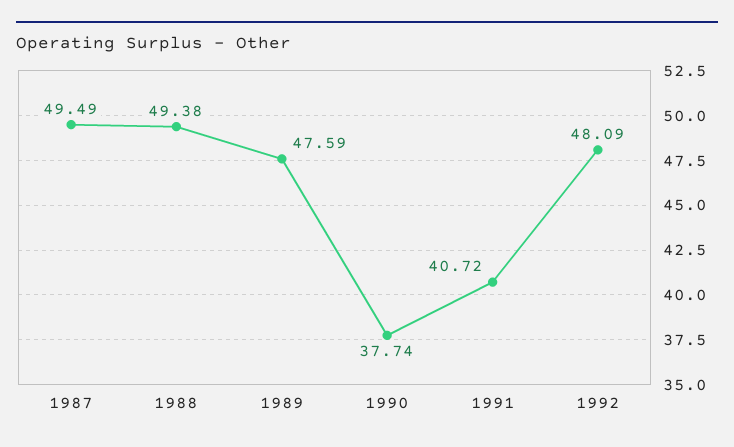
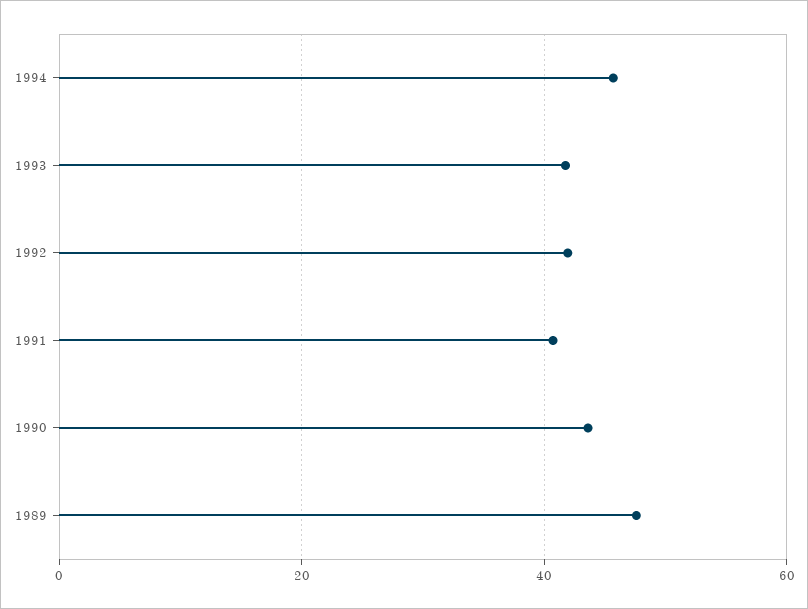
1987: 49.49 -> none
1988: 49.38 -> none
1990: 37.74 -> 44
1992: 48.09 -> 42
1994: none -> 46
1993: none -> 42

